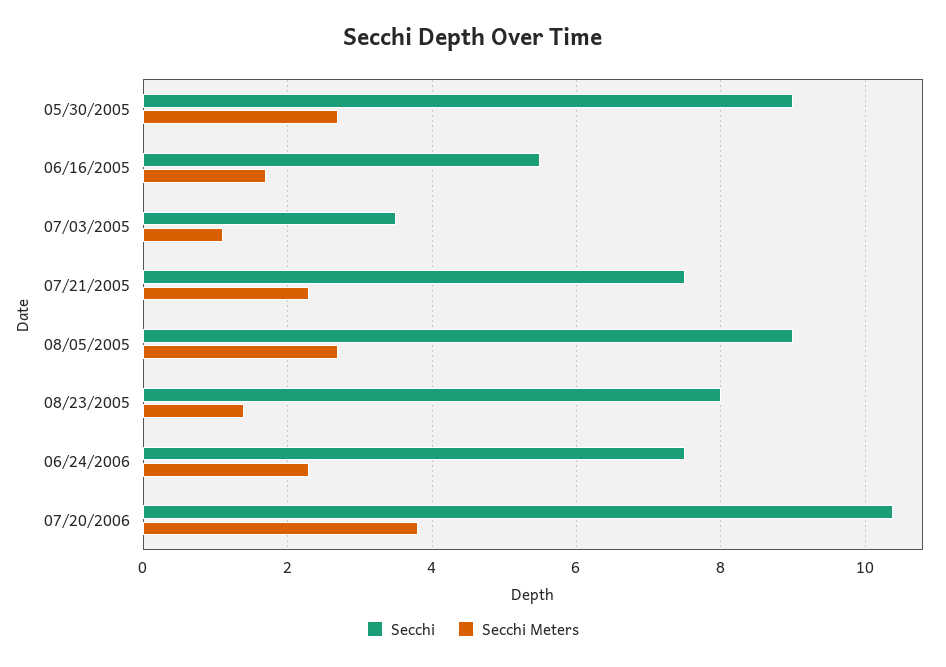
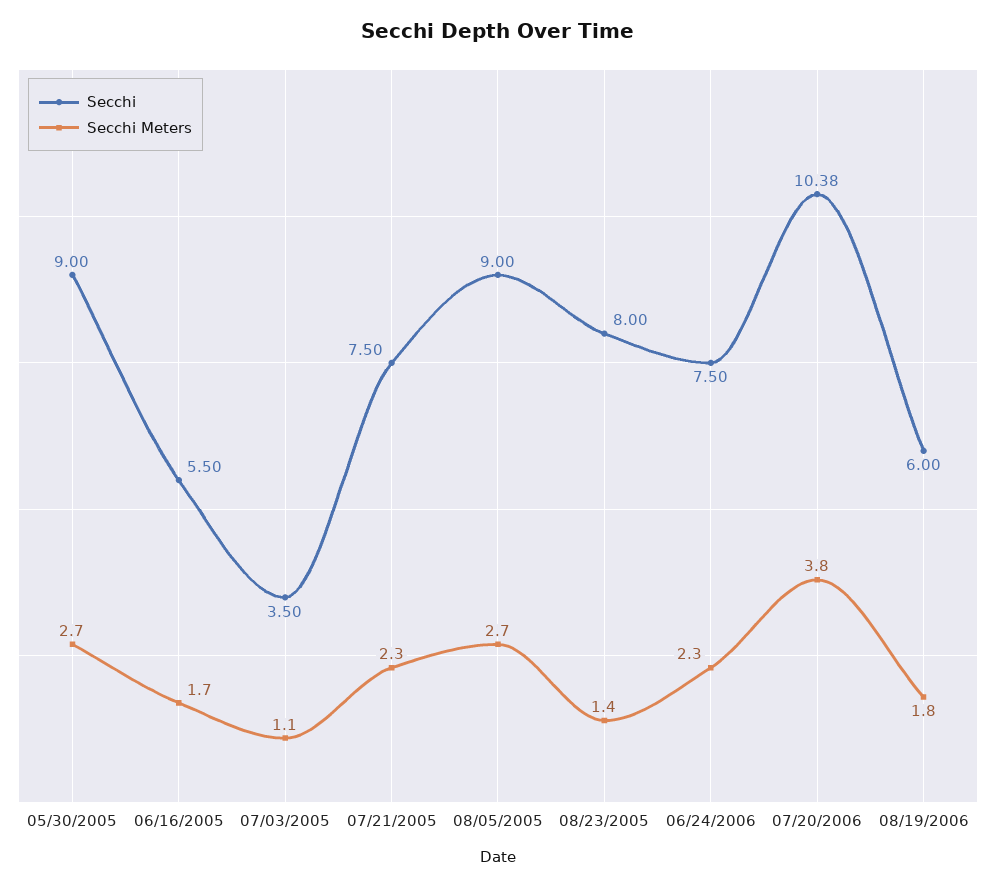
Secchi, 08/19/2006: none -> 6
Secchi Meters, 08/19/2006: none -> 1.8

